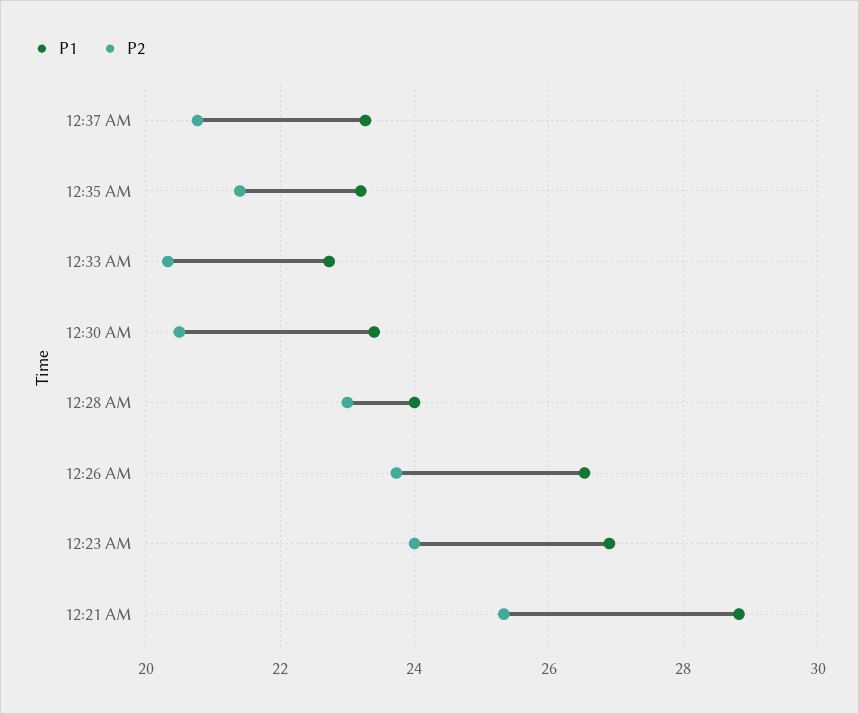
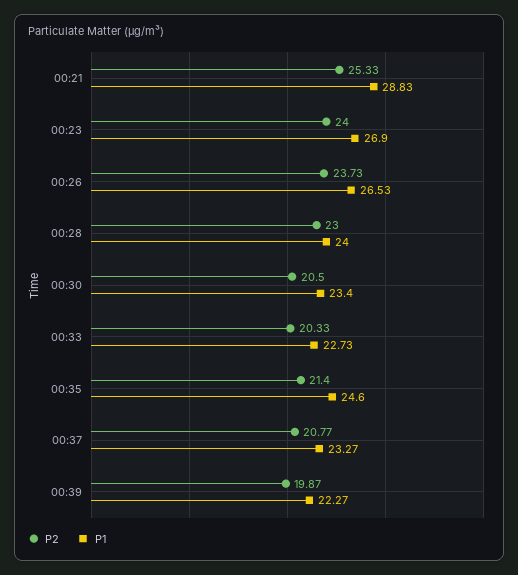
P1, 12:35 AM: 23.2 -> 24.6
P2, 00:39: none -> 19.87
P1, 00:39: none -> 22.27

